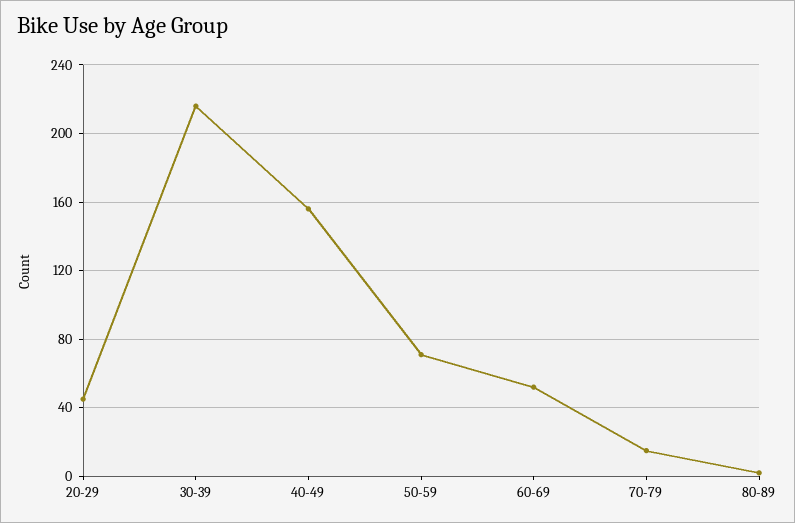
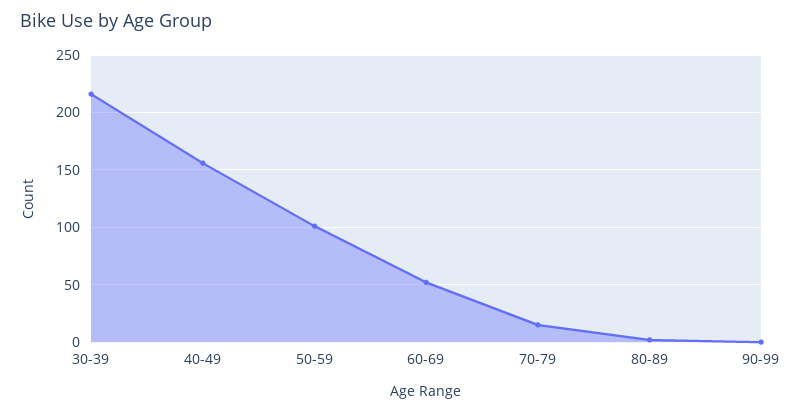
20-29: 45 -> none
50-59: 70 -> 100
90-99: none -> 0

